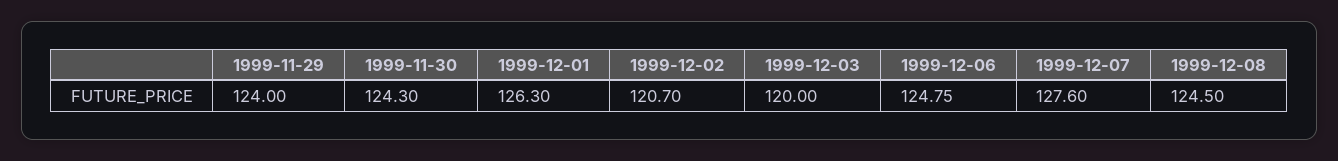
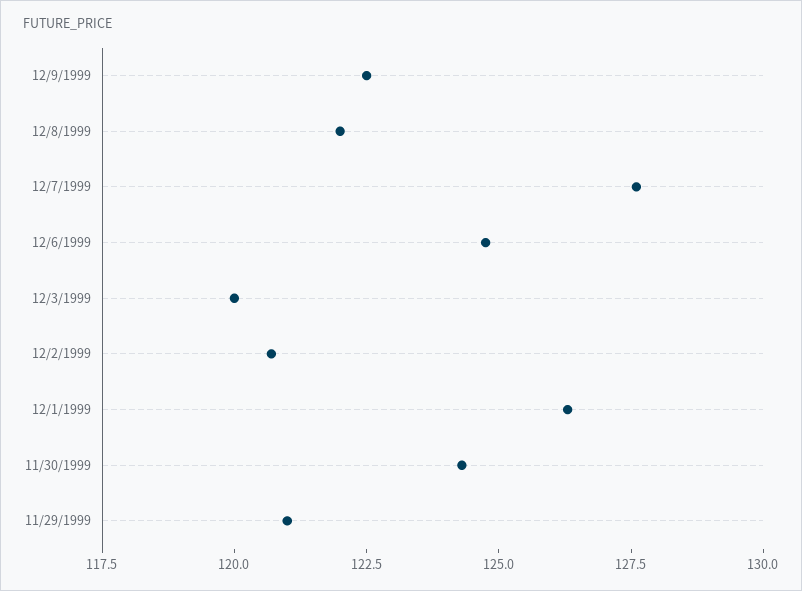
1999-11-29: 124 -> 121
1999-12-08: 124.5 -> 122
12/9/1999: none -> 122.5

